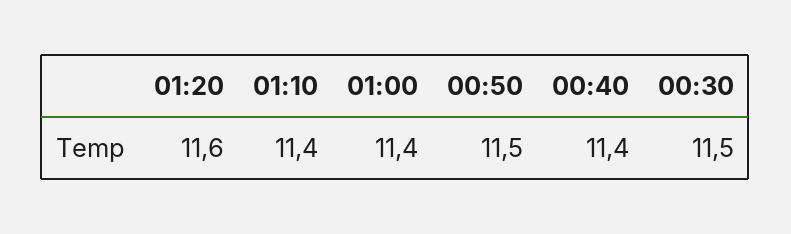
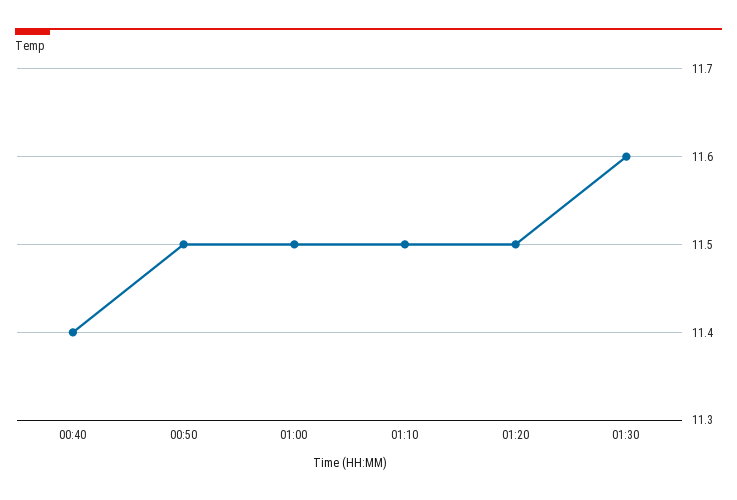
01:20: 11.6 -> 11.5
01:10: 11.4 -> 11.5
01:00: 11.4 -> 11.5
00:30: 11.5 -> none
01:30: none -> 11.6

